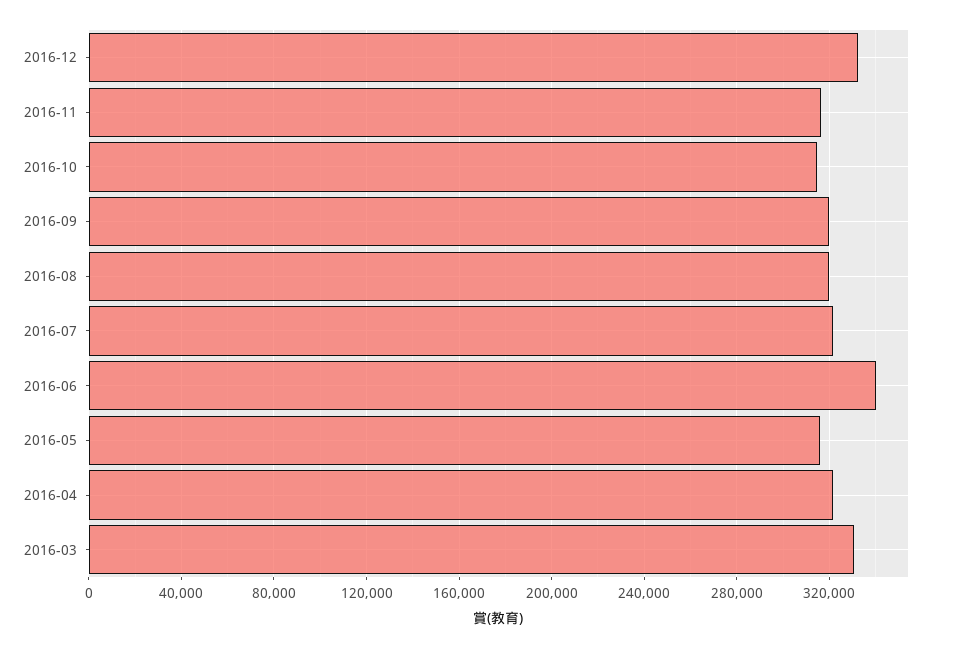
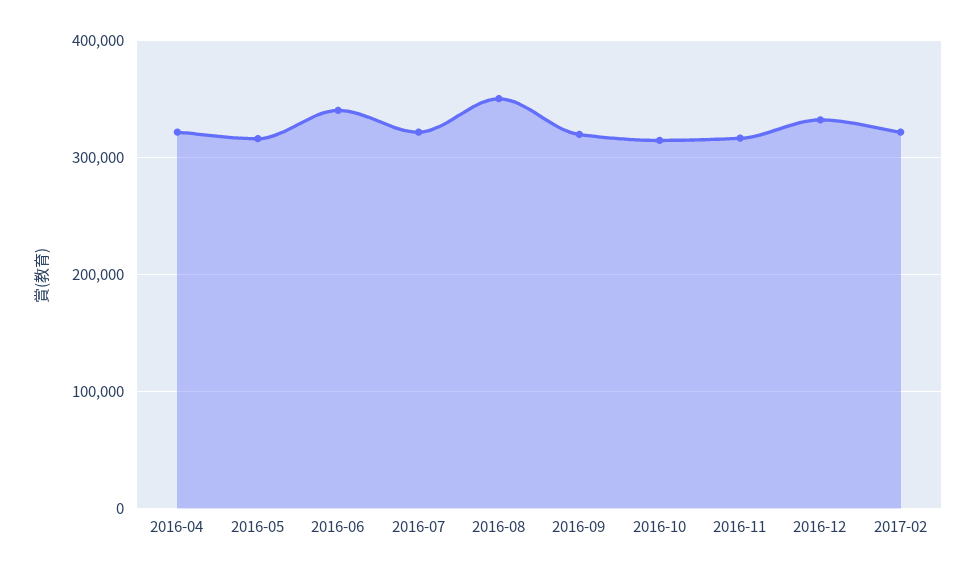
2016-08: 320000 -> 350000
2016-03: 330000 -> none
2017-02: none -> 320000

